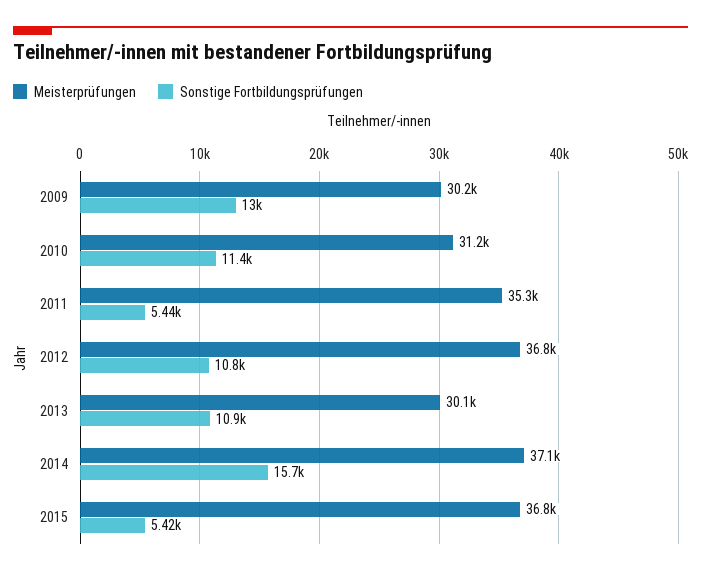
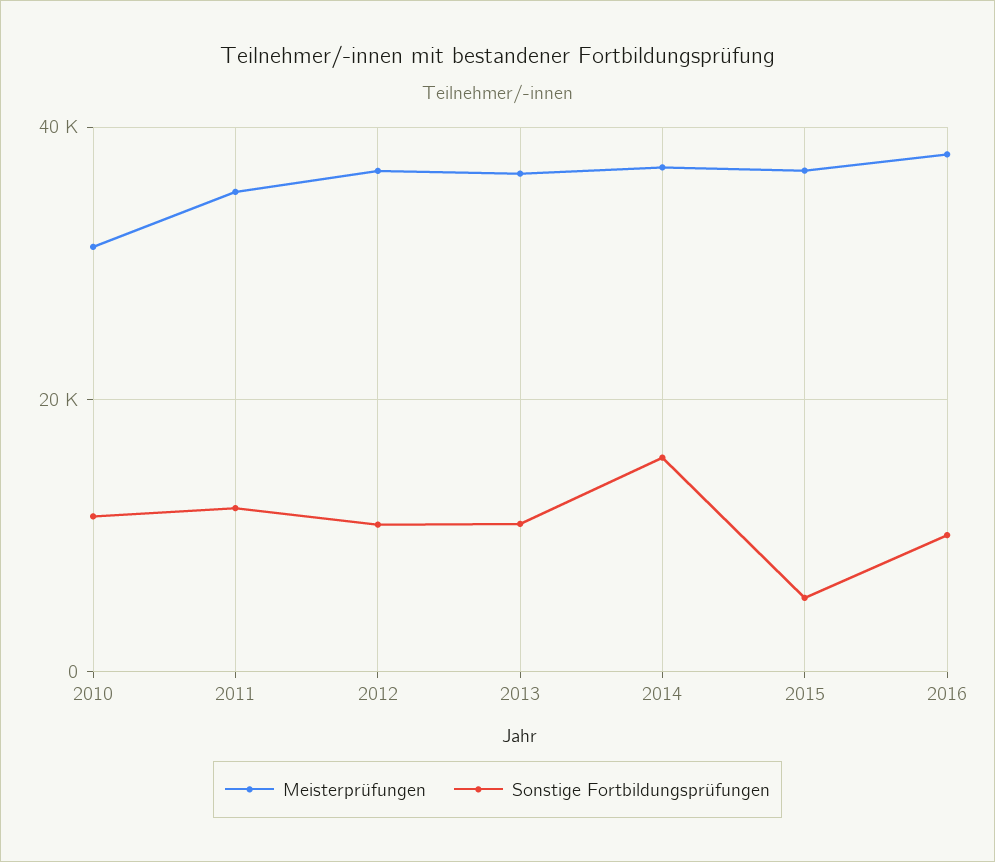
Meisterprüfungen, 2009: 30200 -> none
Sonstige Fortbildungsprüfungen, 2009: 13000 -> none
Sonstige Fortbildungsprüfungen, 2011: 5440 -> 12000
Meisterprüfungen, 2013: 30100 -> 36000
Meisterprüfungen, 2016: none -> 38000
Sonstige Fortbildungsprüfungen, 2016: none -> 10000

